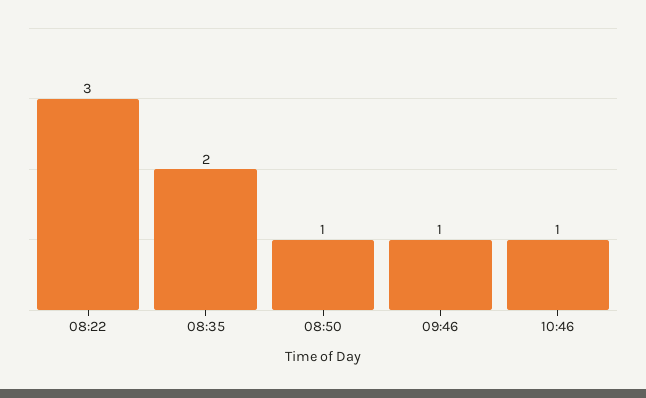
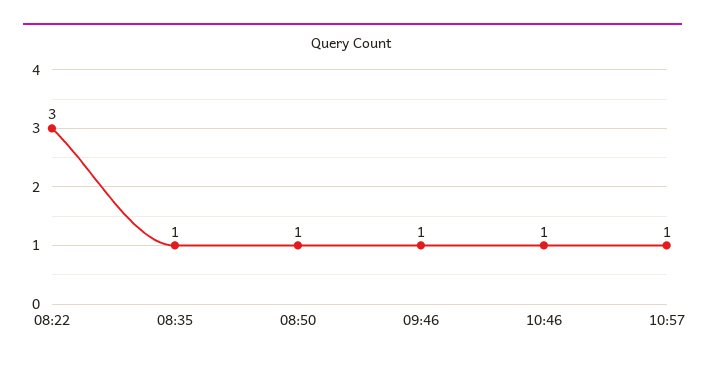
08:35: 2 -> 1
10:57: none -> 1

